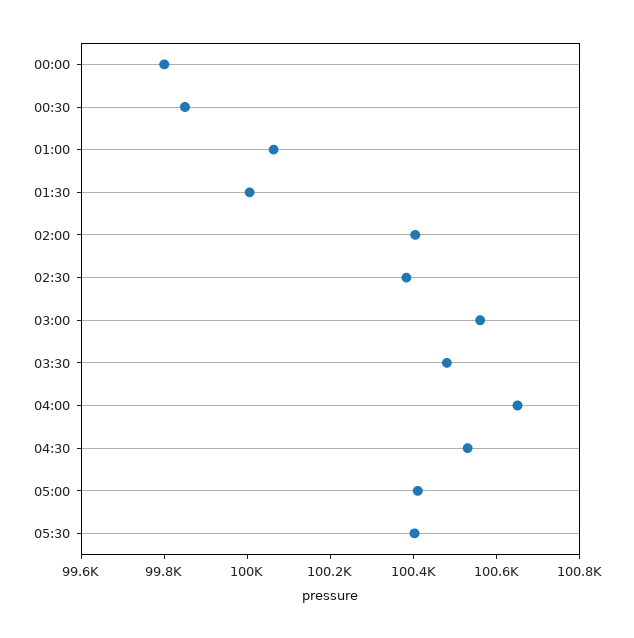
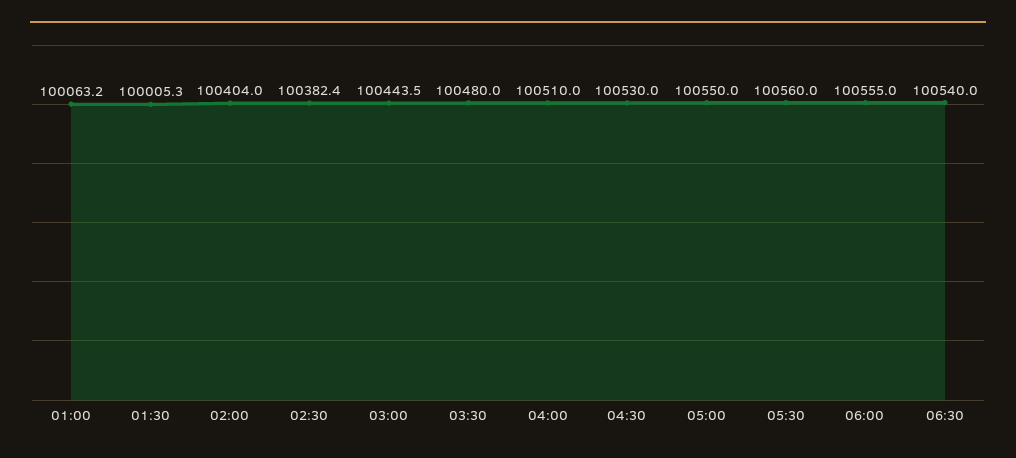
00:00: 99800 -> none
00:30: 99850 -> none
03:00: 100550 -> 100443.5
04:00: 100650 -> 100510
05:00: 100400 -> 100550
05:30: 100400 -> 100560
06:00: none -> 100555
06:30: none -> 100540

